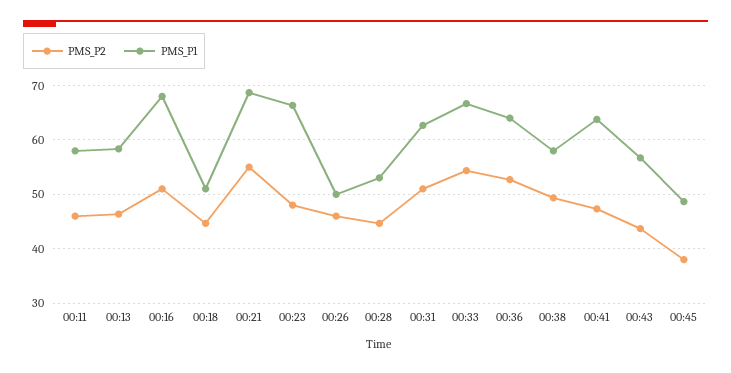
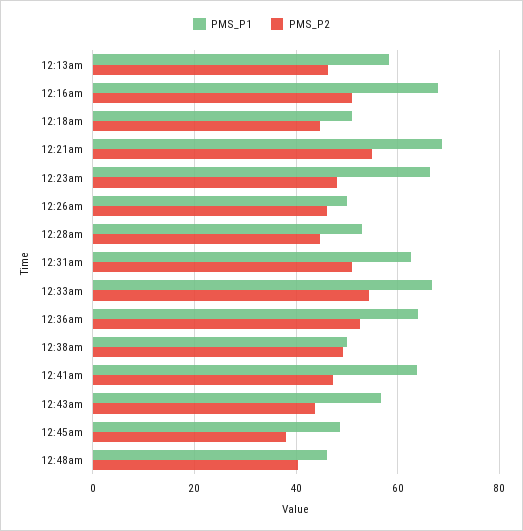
PMS_P2, 00:11: 46 -> none
PMS_P1, 00:11: 58 -> none
PMS_P1, 00:38: 58 -> 50
PMS_P1, 12:48am: none -> 46
PMS_P2, 12:48am: none -> 40

